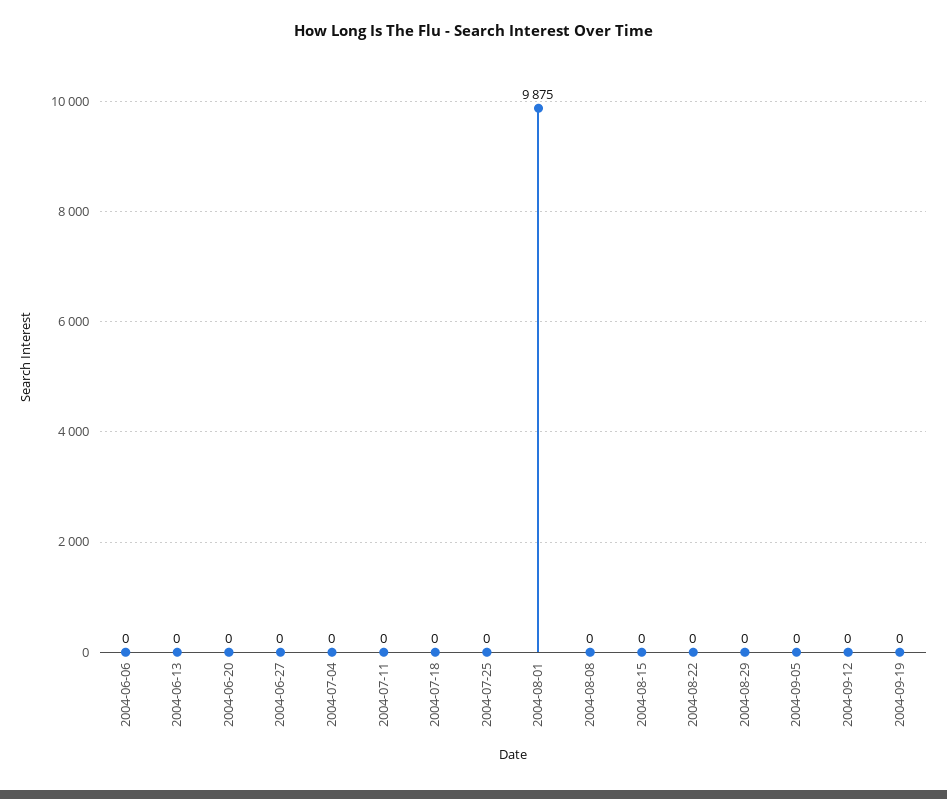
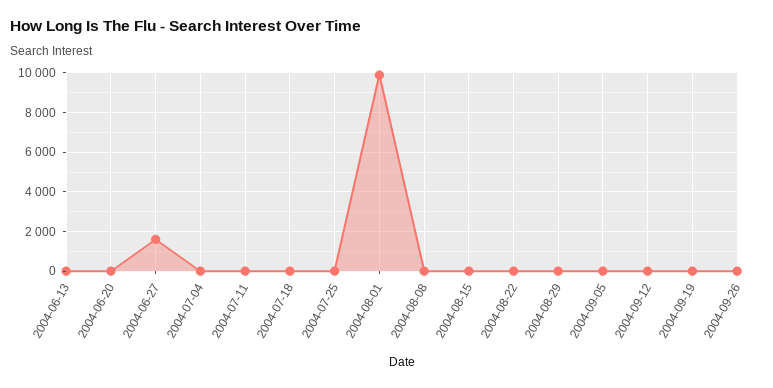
2004-06-06: 0 -> none
2004-06-27: 0 -> 1500
2004-09-26: none -> 0

